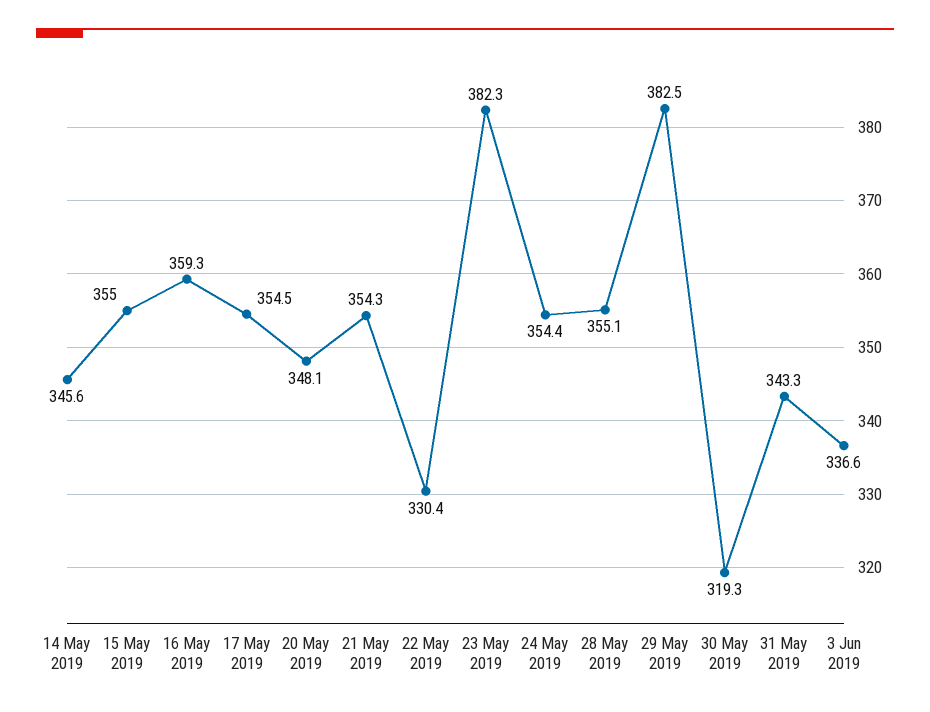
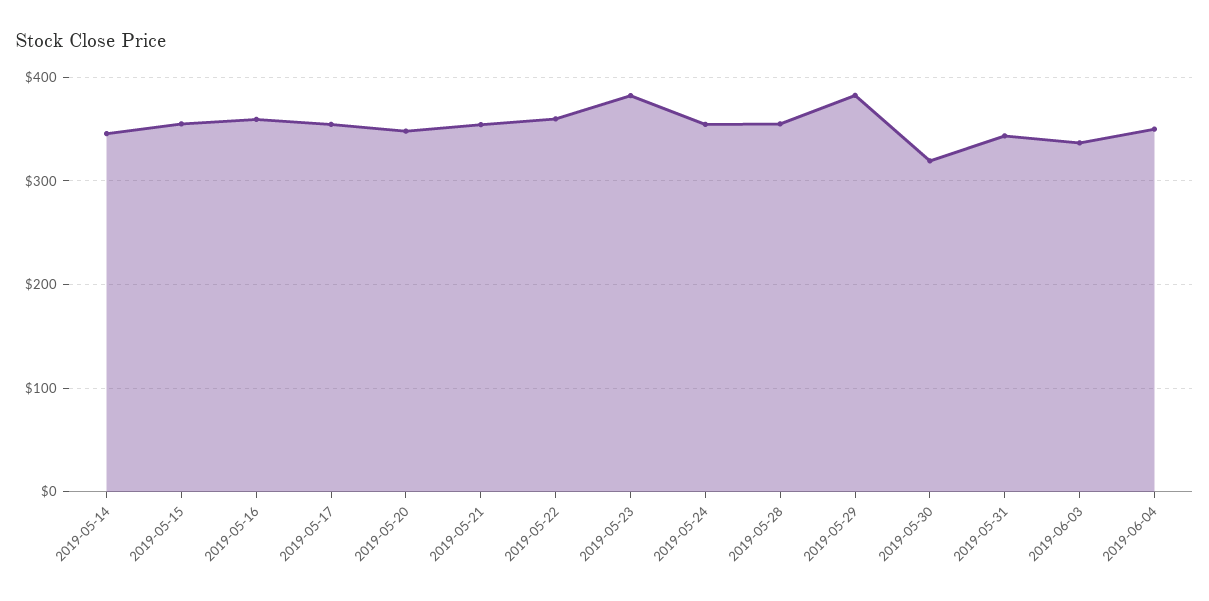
22 May 2019: 330.4 -> 360
2019-06-04: none -> 350

